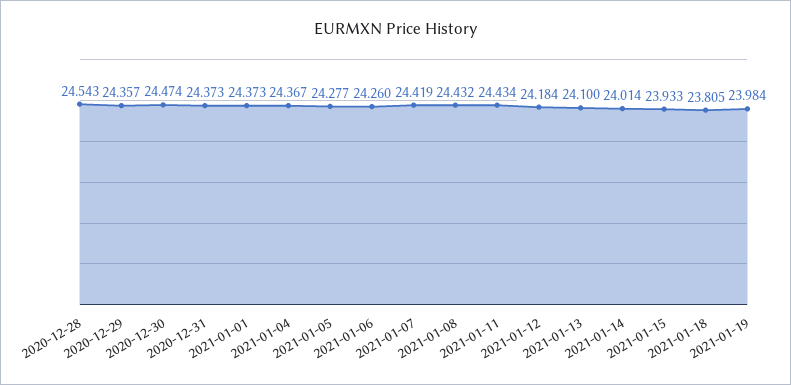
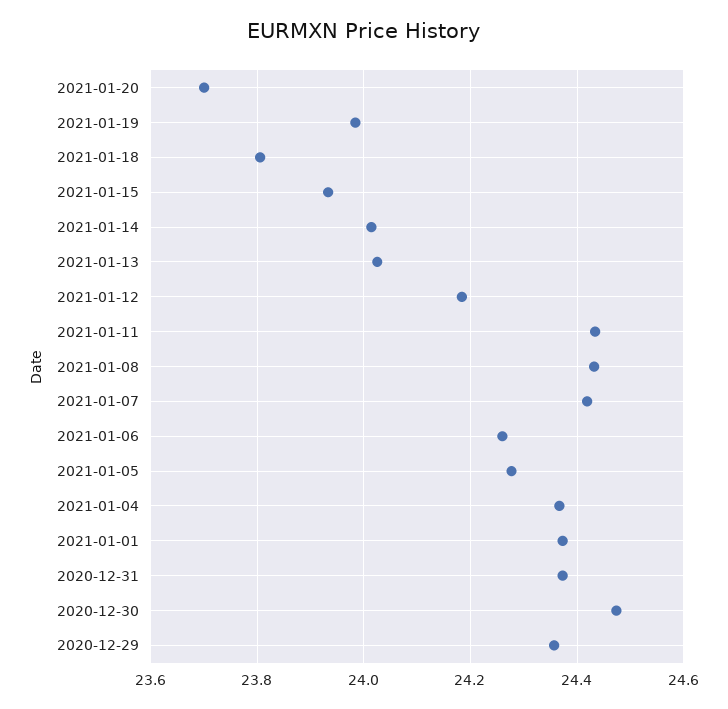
2020-12-28: 24.543 -> none
2021-01-13: 24.1 -> 24.02
2021-01-20: none -> 23.7

